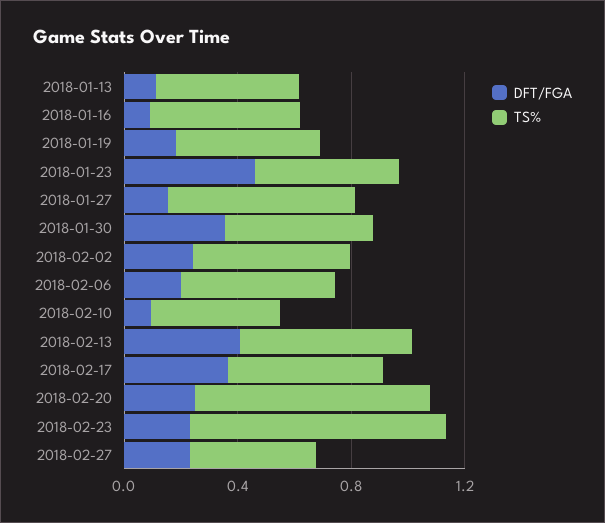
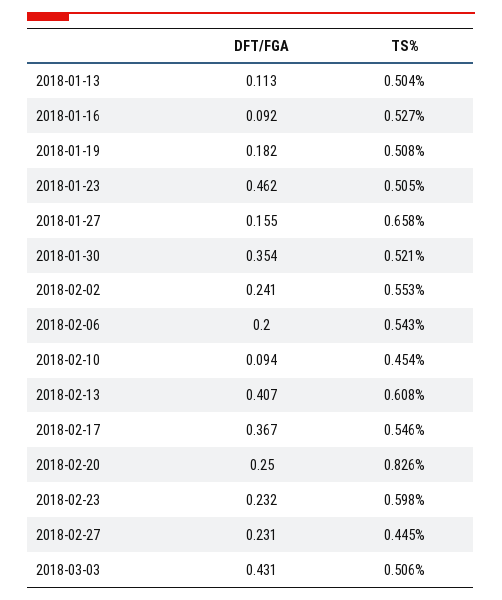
TS%, 2018-02-23: 0.9 -> 0.598
DFT/FGA, 2018-03-03: none -> 0.431
TS%, 2018-03-03: none -> 0.506

